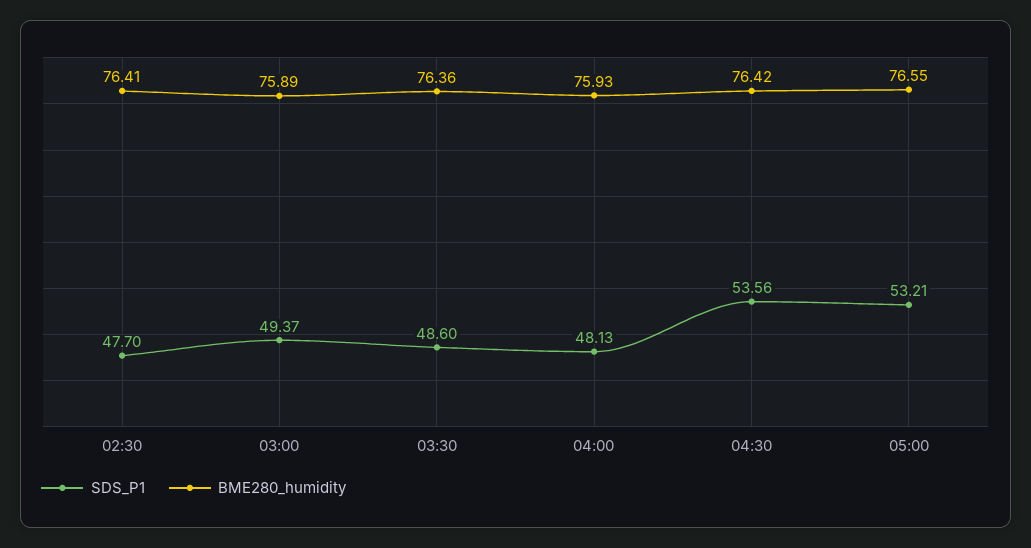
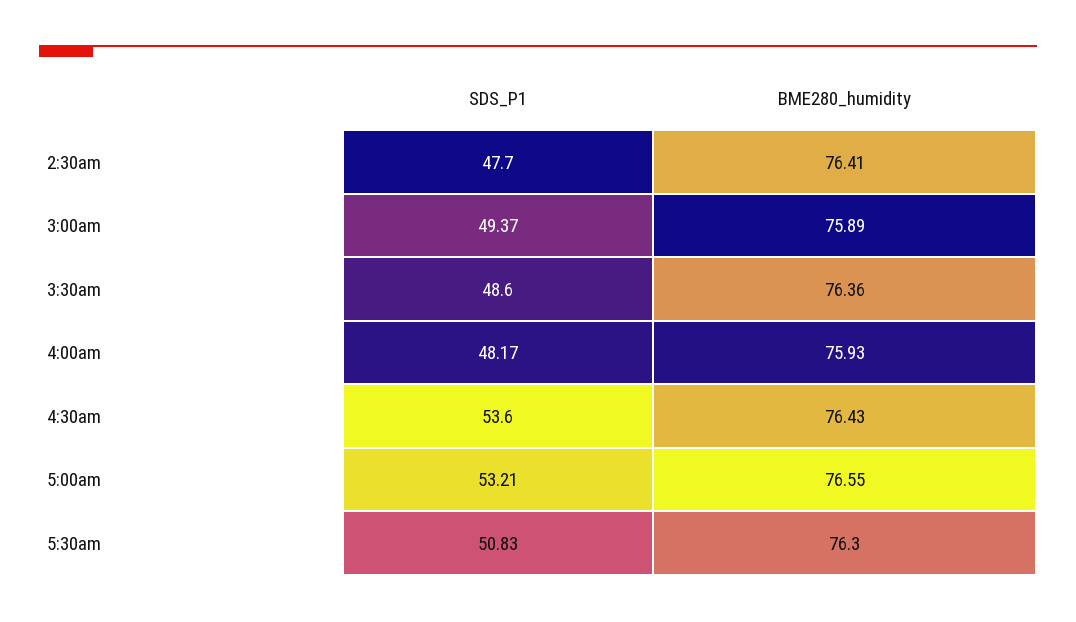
SDS_P1, 04:00: 48.13 -> 48.17
SDS_P1, 04:30: 53.56 -> 53.6
BME280_humidity, 04:30: 76.42 -> 76.43
SDS_P1, 5:30am: none -> 50.83
BME280_humidity, 5:30am: none -> 76.3

